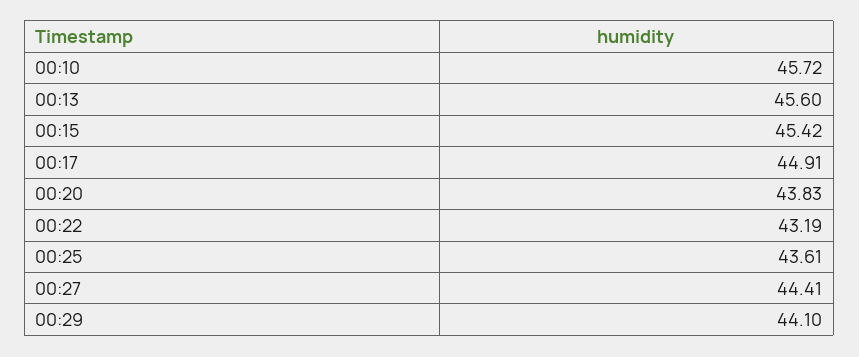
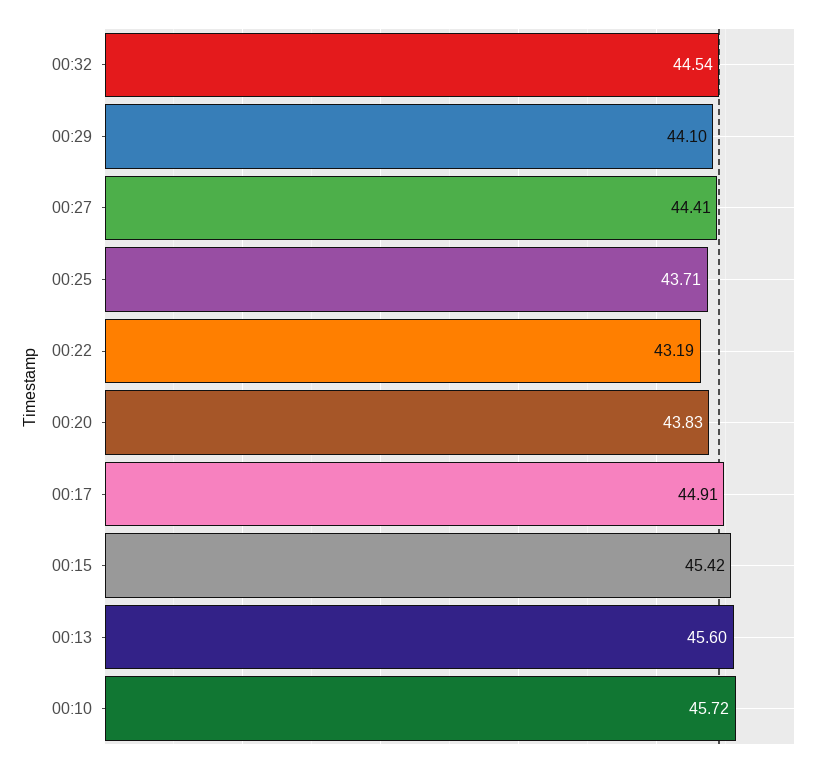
00:25: 43.61 -> 43.71
00:32: none -> 44.54

